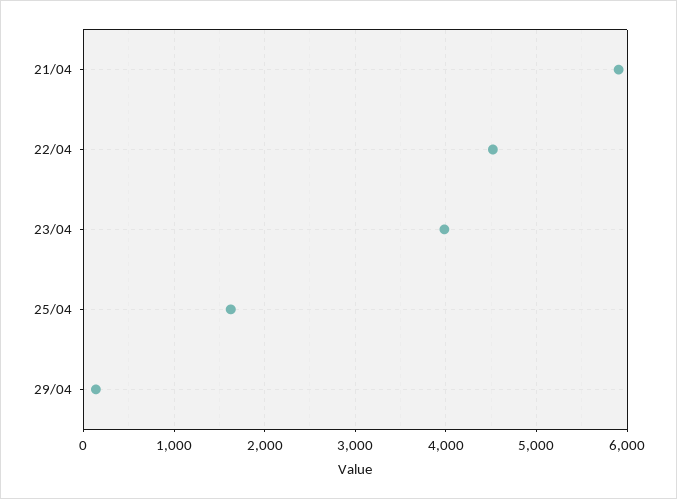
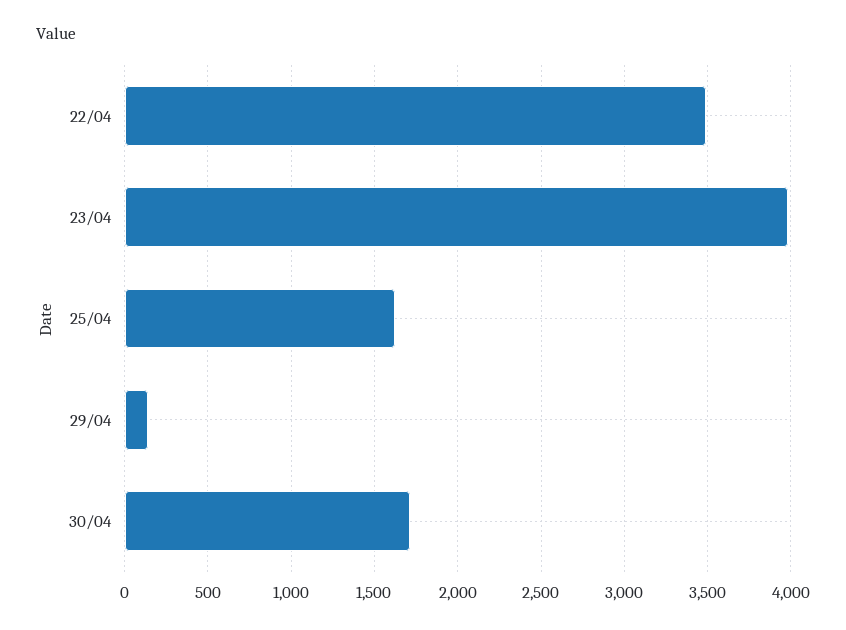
21/04: 5900 -> none
22/04: 4500 -> 3500
30/04: none -> 1700

